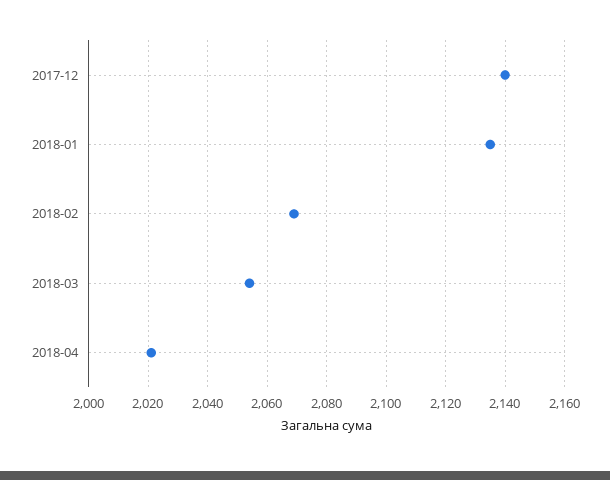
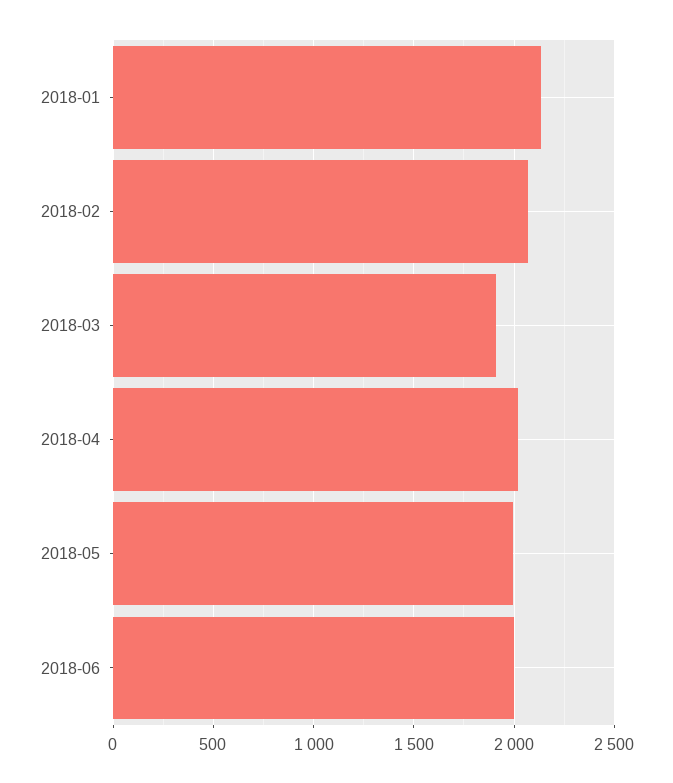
2017-12: 2140 -> none
2018-03: 2055 -> 1900
2018-05: none -> 2000
2018-06: none -> 2000

